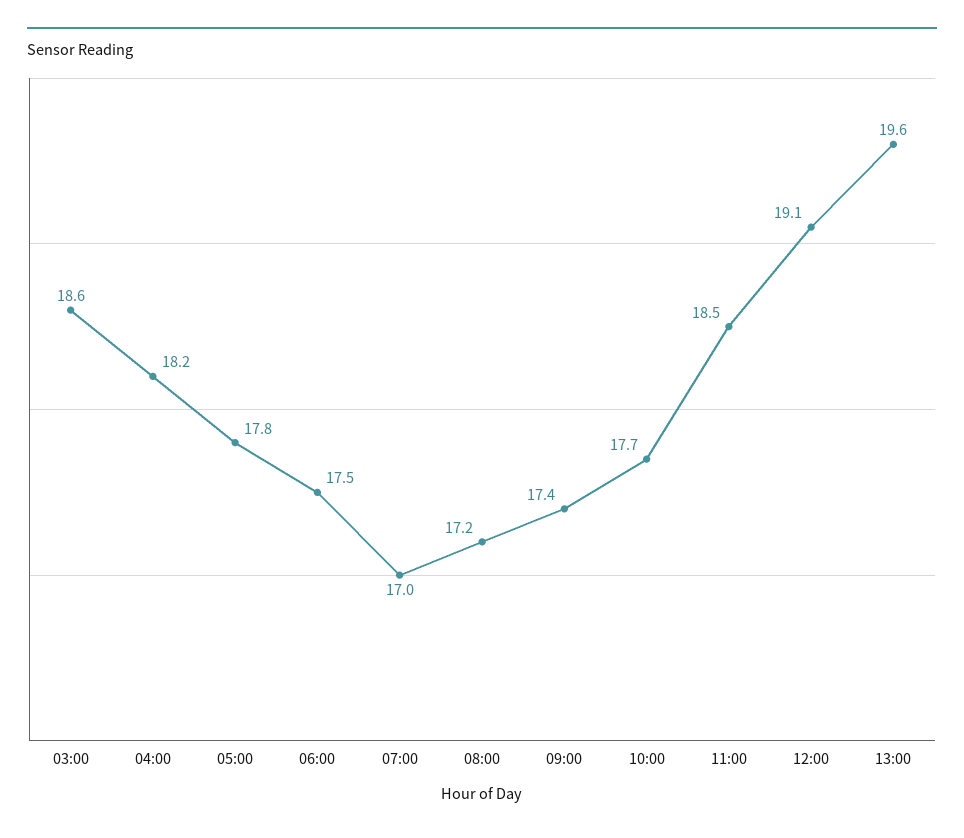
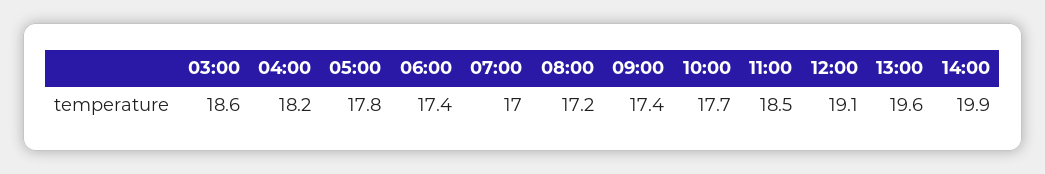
06:00: 17.5 -> 17.4
14:00: none -> 19.9

